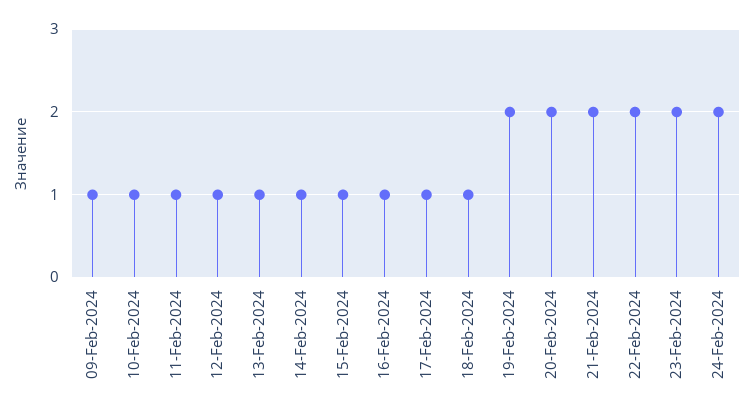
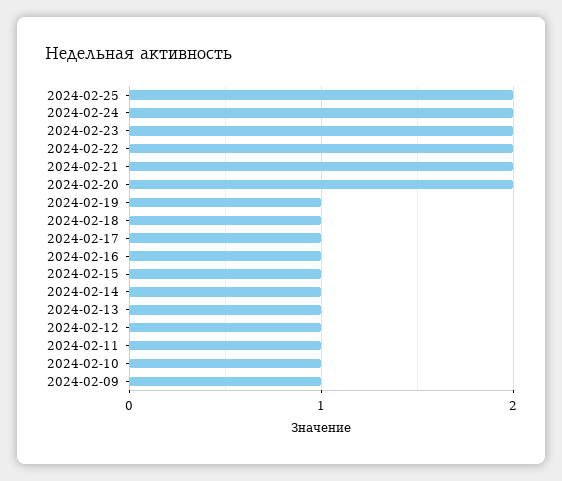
19-Feb-2024: 2 -> 1
2024-02-25: none -> 2

